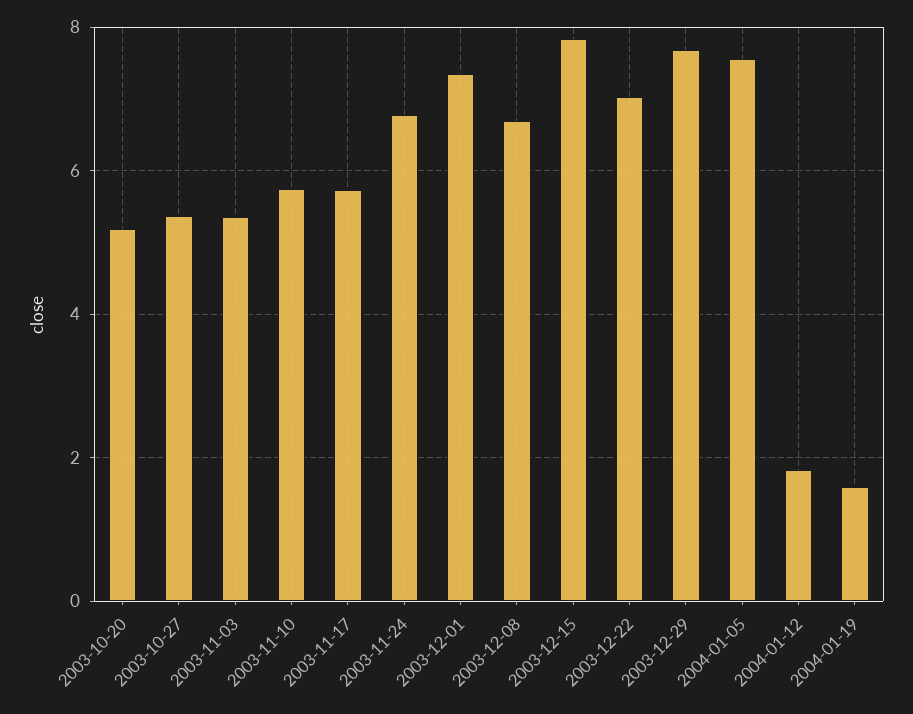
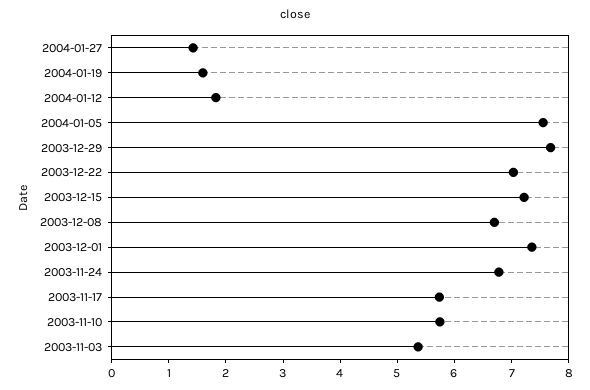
2003-10-20: 5.2 -> none
2003-10-27: 5.4 -> none
2003-12-15: 7.8 -> 7.2
2004-01-27: none -> 1.4

